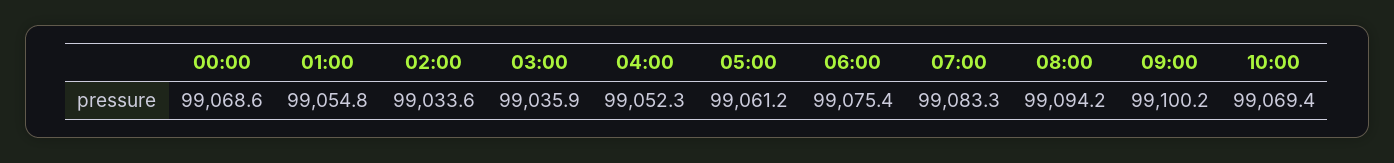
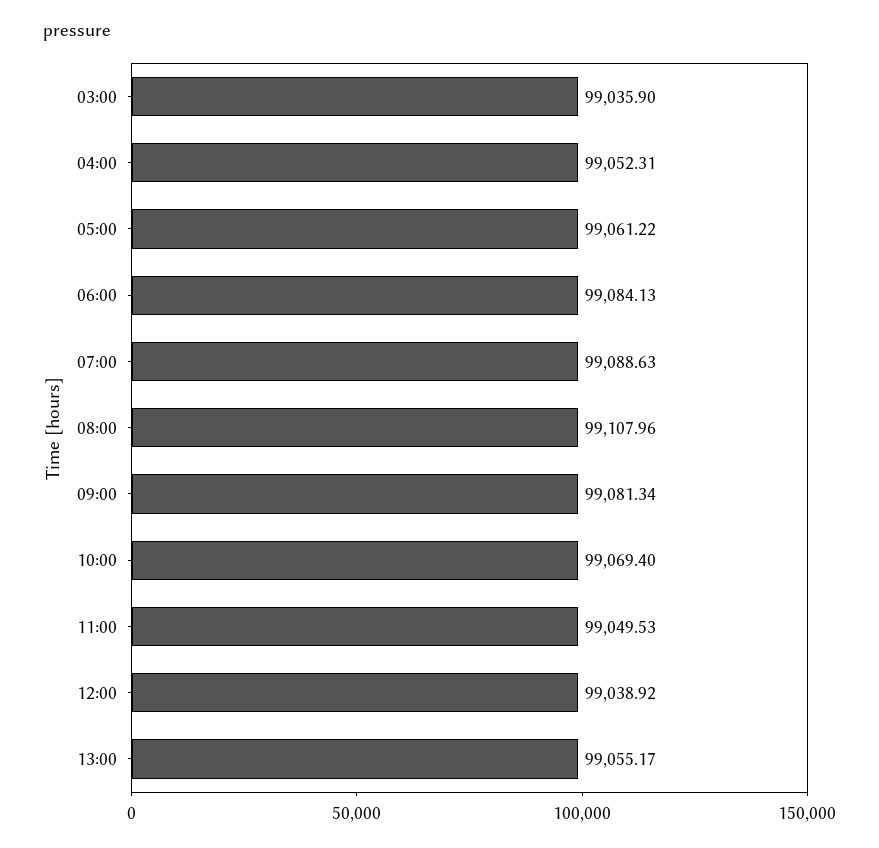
00:00: 99068.6 -> none
01:00: 99054.8 -> none
02:00: 99033.6 -> none
06:00: 99075.4 -> 99084.13
07:00: 99083.3 -> 99088.63
08:00: 99094.2 -> 99107.96
09:00: 99100.2 -> 99081.34
11:00: none -> 99049.53
12:00: none -> 99038.92
13:00: none -> 99055.17

